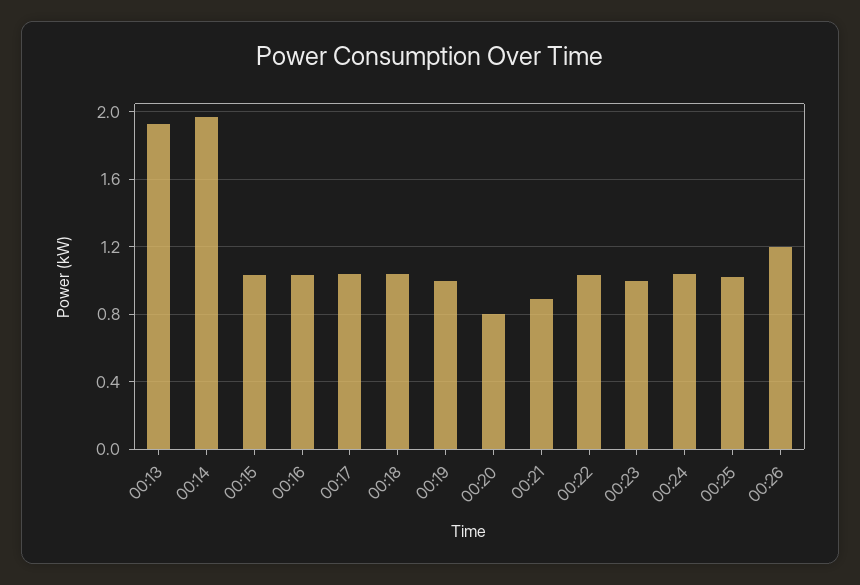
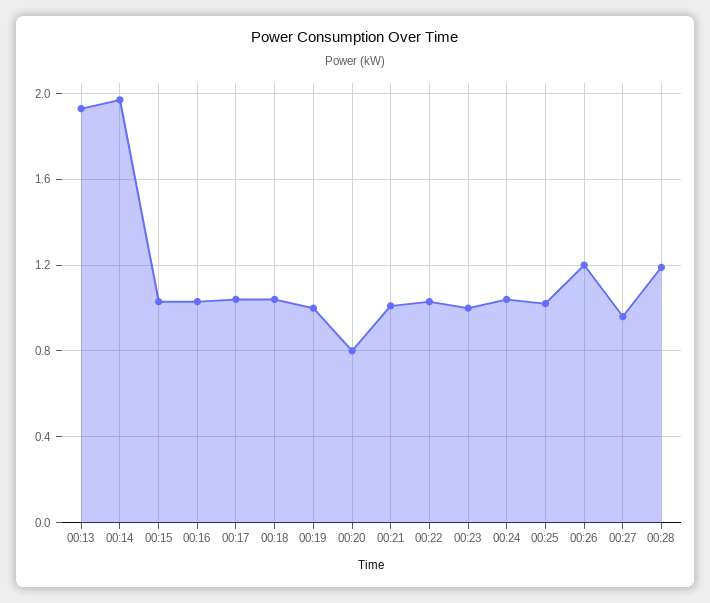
00:21: 0.9 -> 1
00:27: none -> 0.95
00:28: none -> 1.2

